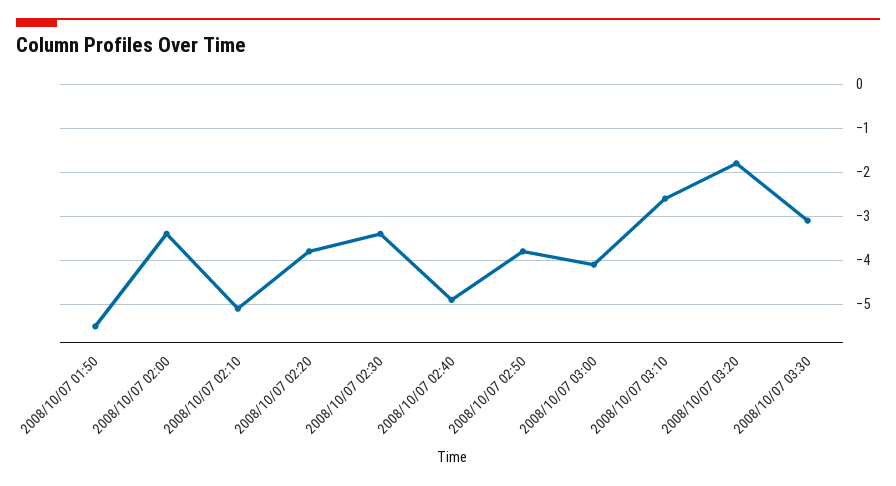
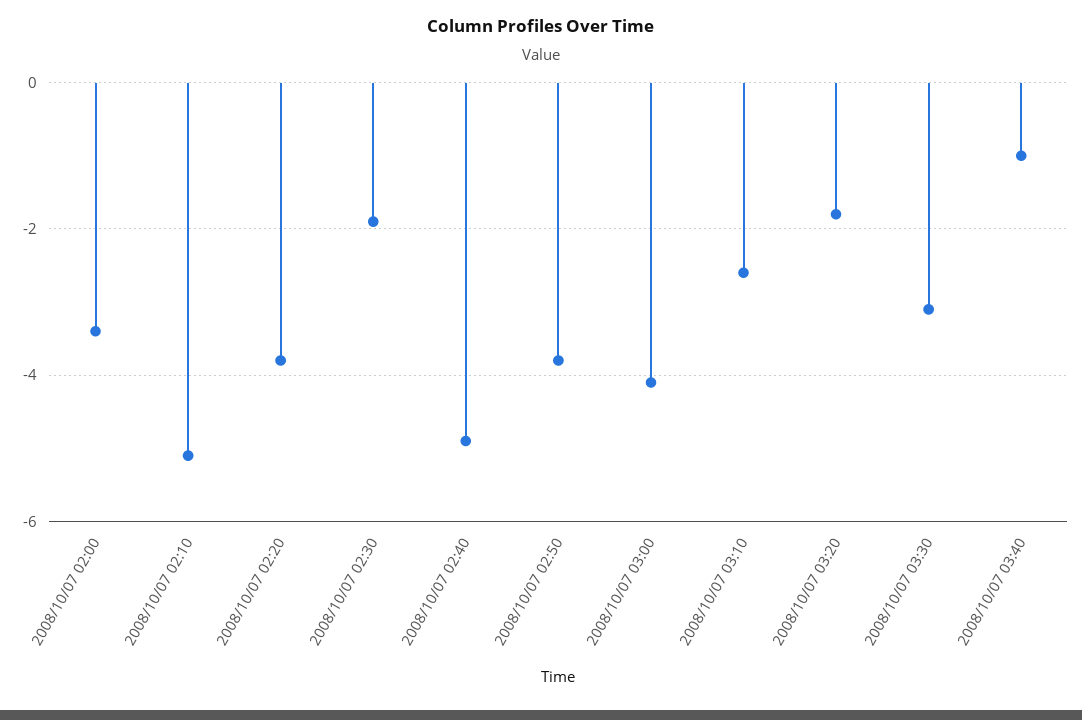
2008/10/07 01:50: -5.5 -> none
2008/10/07 02:30: -3.5 -> -2
2008/10/07 03:40: none -> -1

